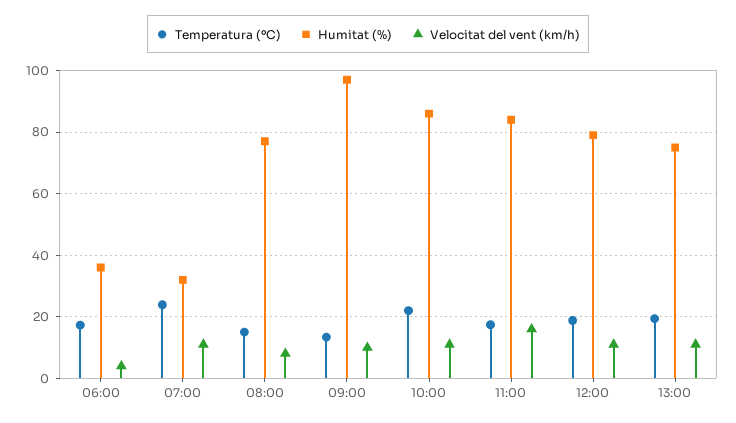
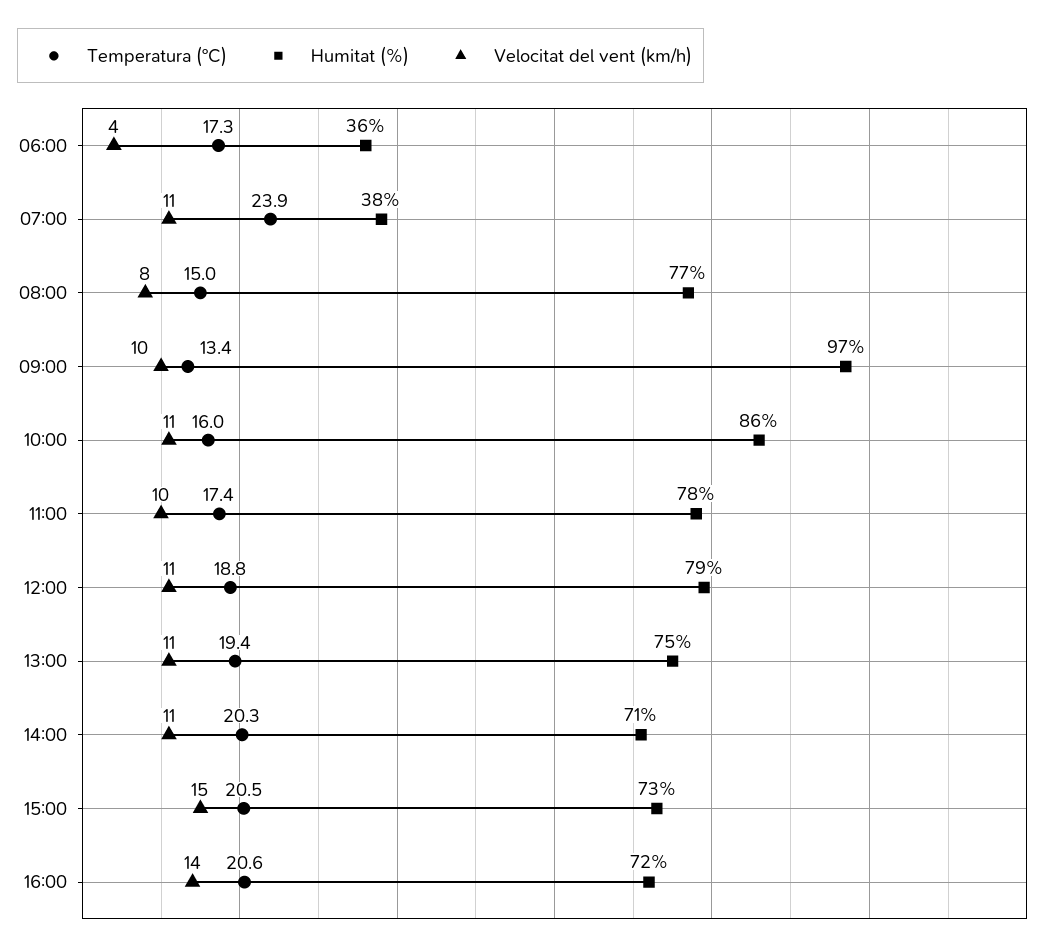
Humitat (%), 07:00: 32 -> 38
Temperatura (ºC), 10:00: 22 -> 16
Humitat (%), 11:00: 84 -> 78
Velocitat del vent (km/h), 11:00: 16 -> 10
Temperatura (ºC), 14:00: none -> 20.3
Humitat (%), 14:00: none -> 71
Velocitat del vent (km/h), 14:00: none -> 11
Temperatura (ºC), 15:00: none -> 20.5
Humitat (%), 15:00: none -> 73
Velocitat del vent (km/h), 15:00: none -> 15
Temperatura (ºC), 16:00: none -> 20.6
Humitat (%), 16:00: none -> 72
Velocitat del vent (km/h), 16:00: none -> 14

